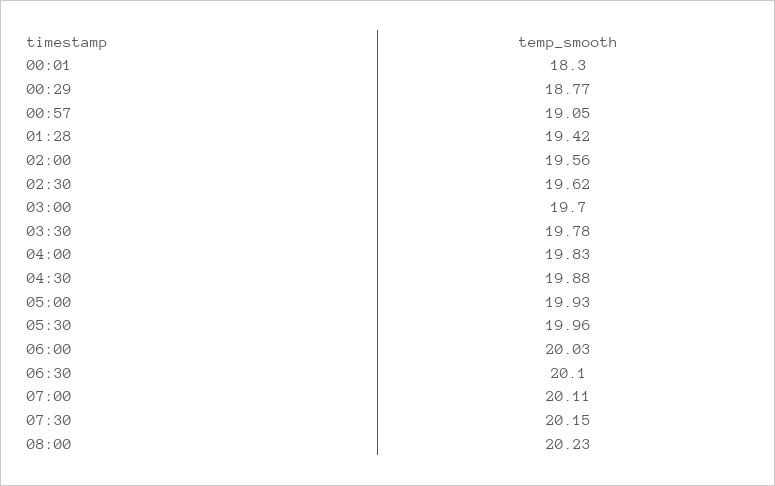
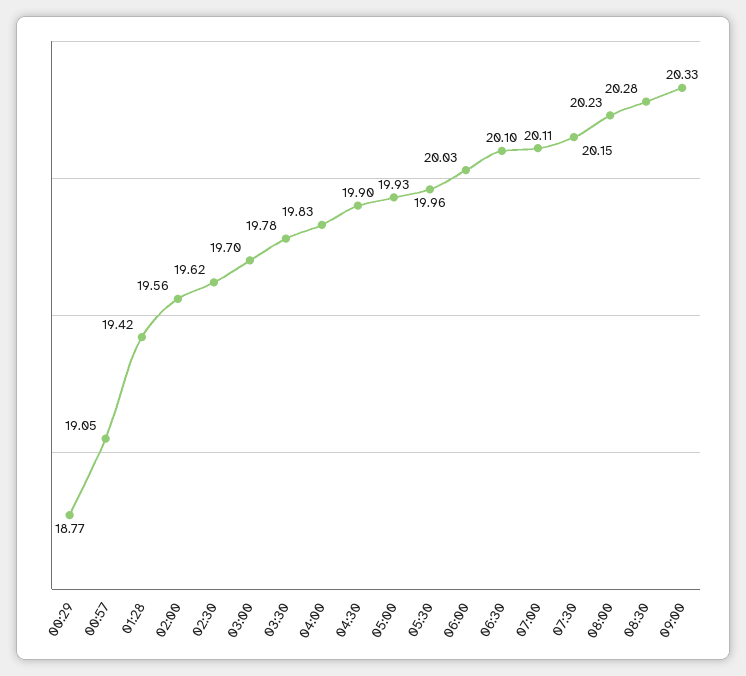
00:01: 18.3 -> none
04:30: 19.88 -> 19.9
08:30: none -> 20.28
09:00: none -> 20.33

